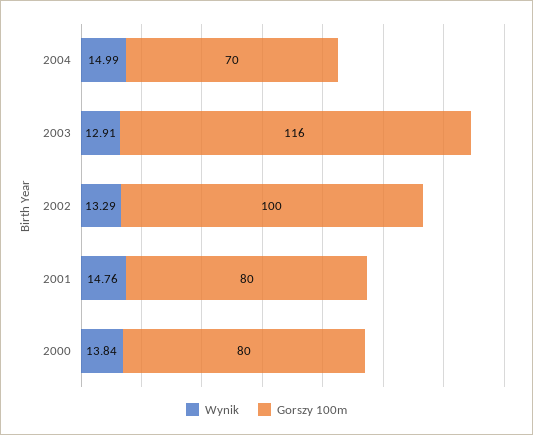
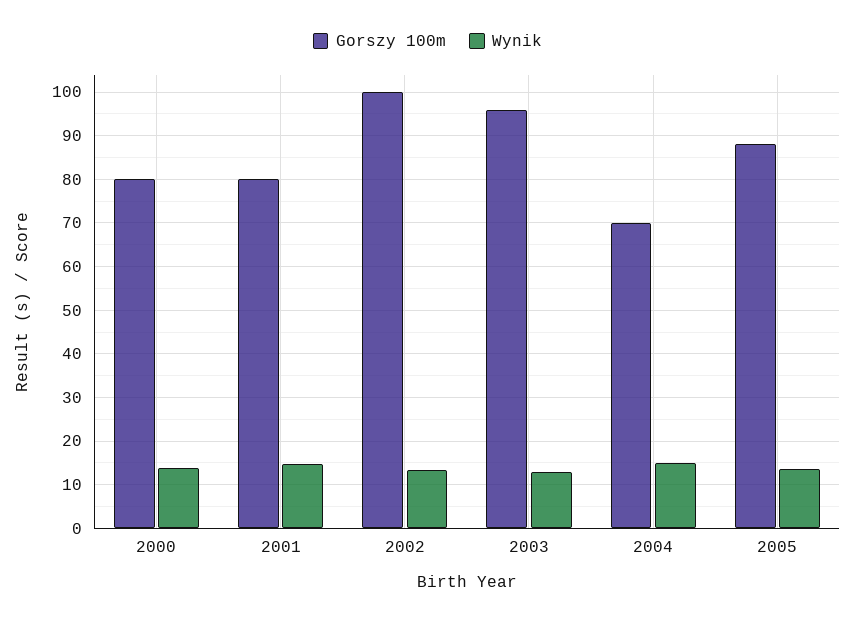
Gorszy 100m, 2003: 116 -> 96
Gorszy 100m, 2005: none -> 88
Wynik, 2005: none -> 14

